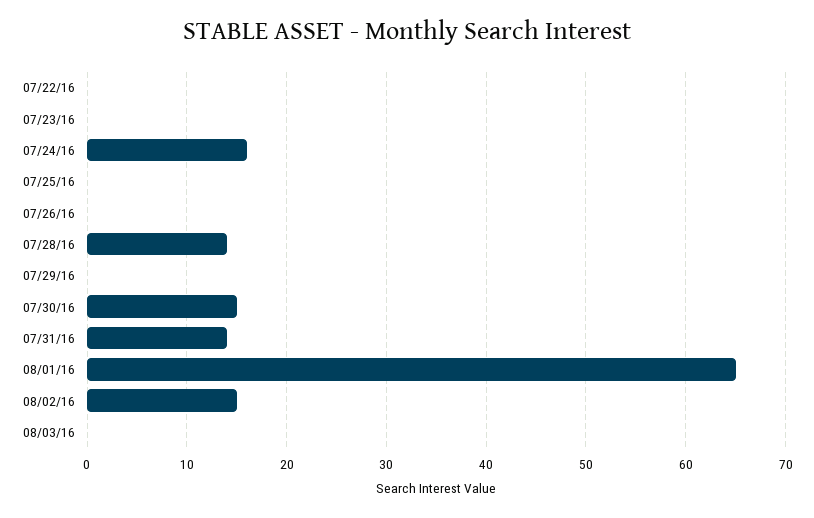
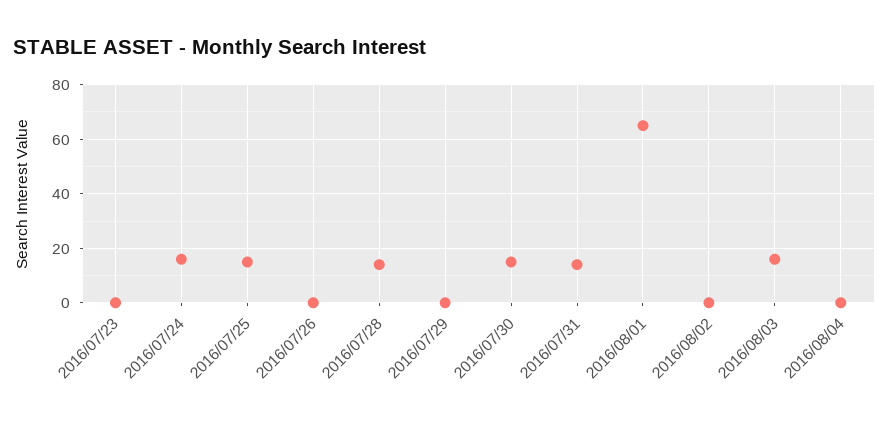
07/22/16: 0 -> none
07/25/16: 0 -> 15
08/02/16: 15 -> 0
08/03/16: 0 -> 15
2016/08/04: none -> 0

